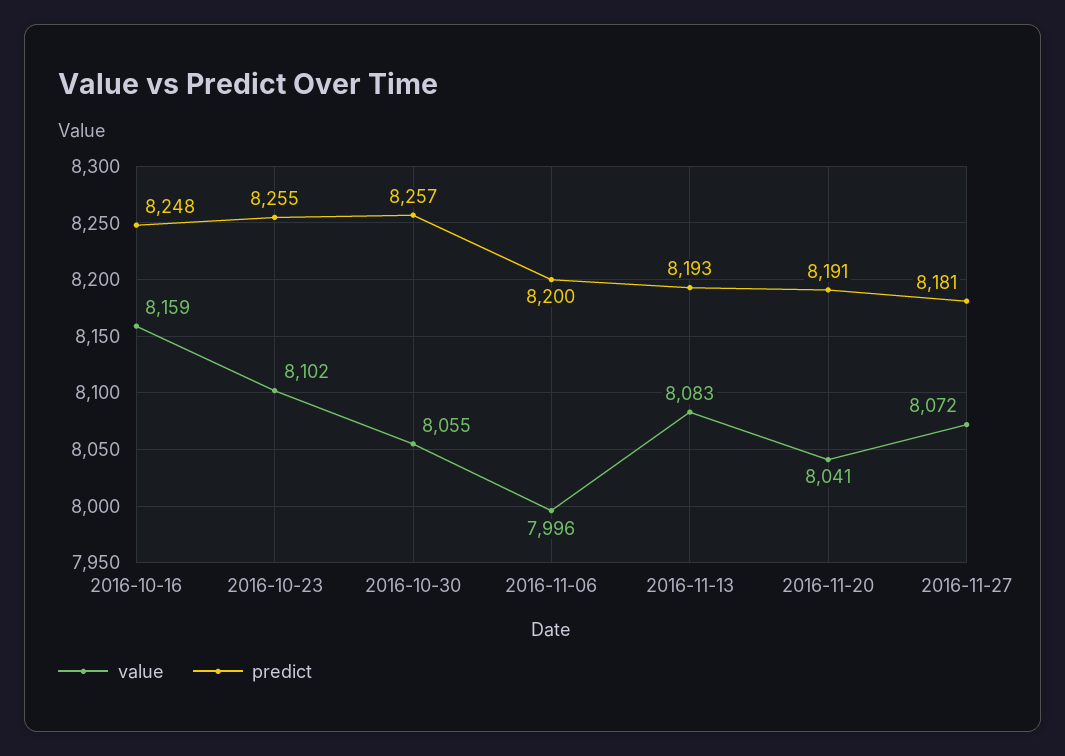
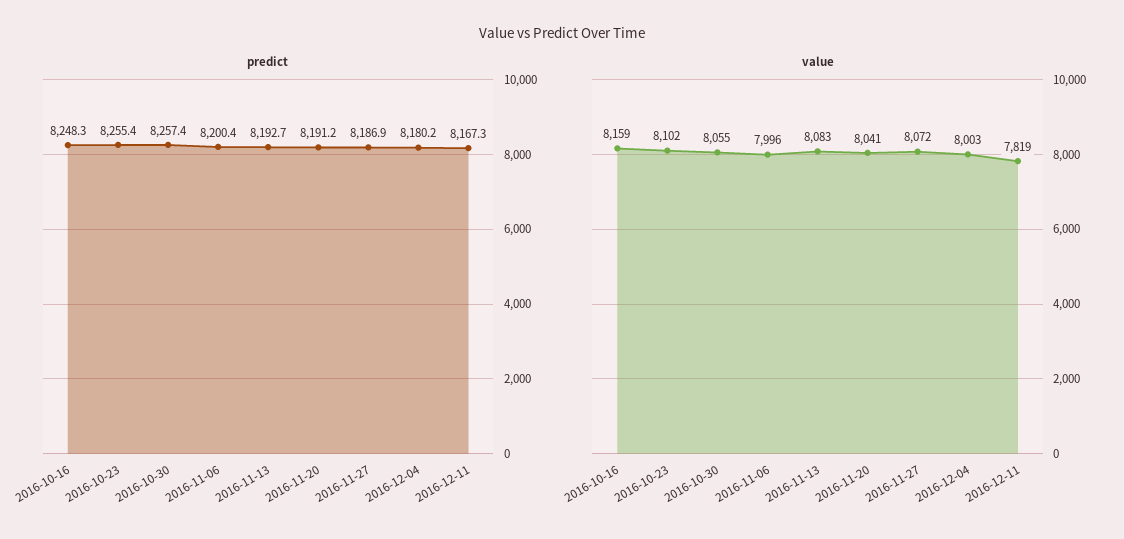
predict, 2016-11-27: 8181 -> 8186.9
predict, 2016-12-04: none -> 8180.2
predict, 2016-12-11: none -> 8167.3
value, 2016-12-04: none -> 8003
value, 2016-12-11: none -> 7819

